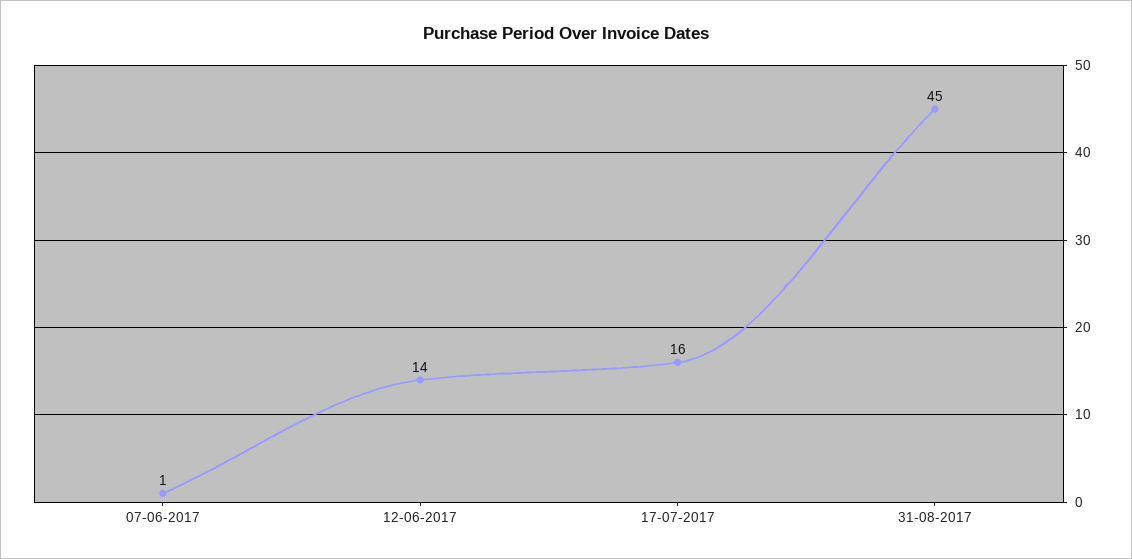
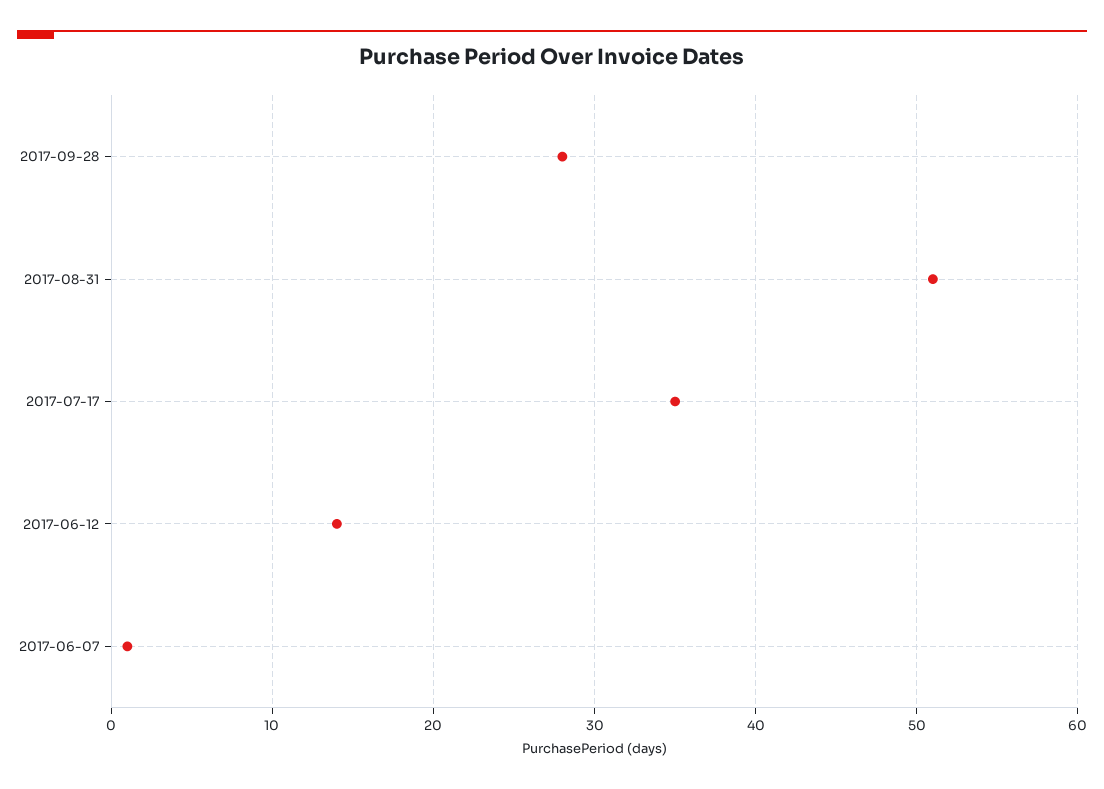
17-07-2017: 16 -> 35
31-08-2017: 45 -> 51
2017-09-28: none -> 28

